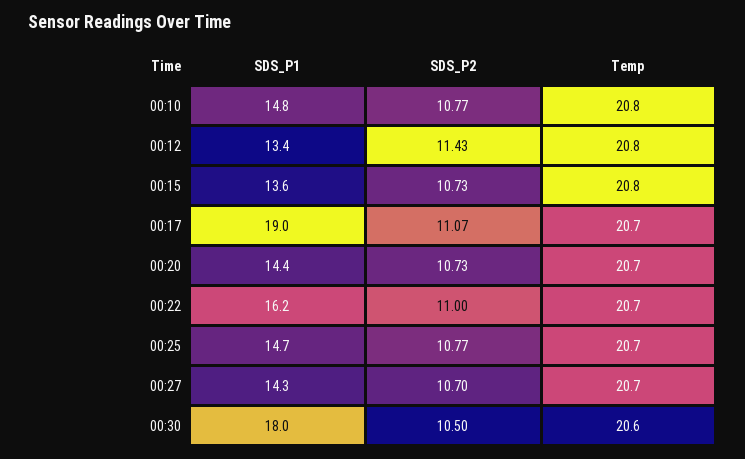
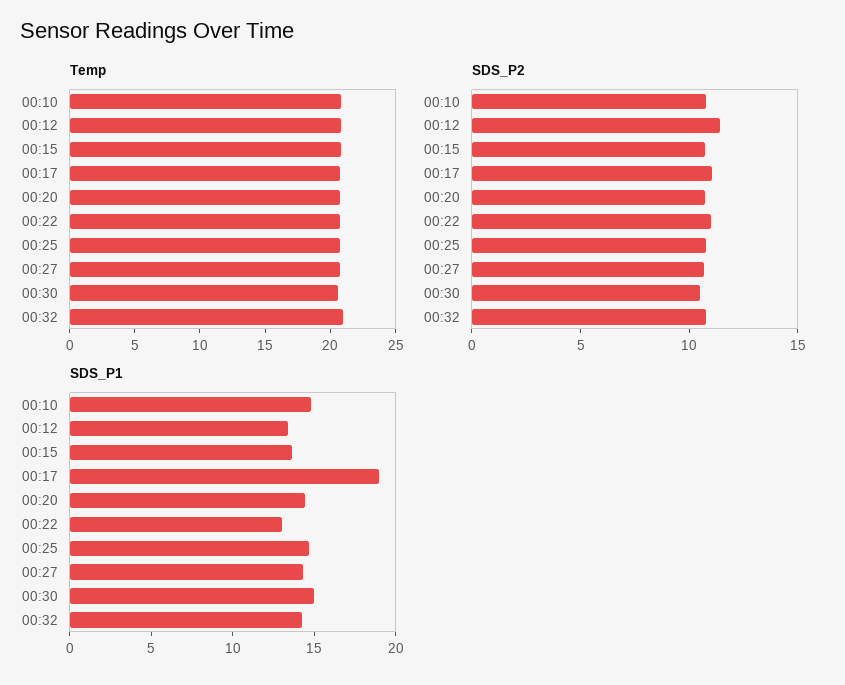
SDS_P1, 00:22: 16.2 -> 13
SDS_P1, 00:30: 18 -> 15
Temp, 00:32: none -> 21
SDS_P2, 00:32: none -> 11
SDS_P1, 00:32: none -> 14

